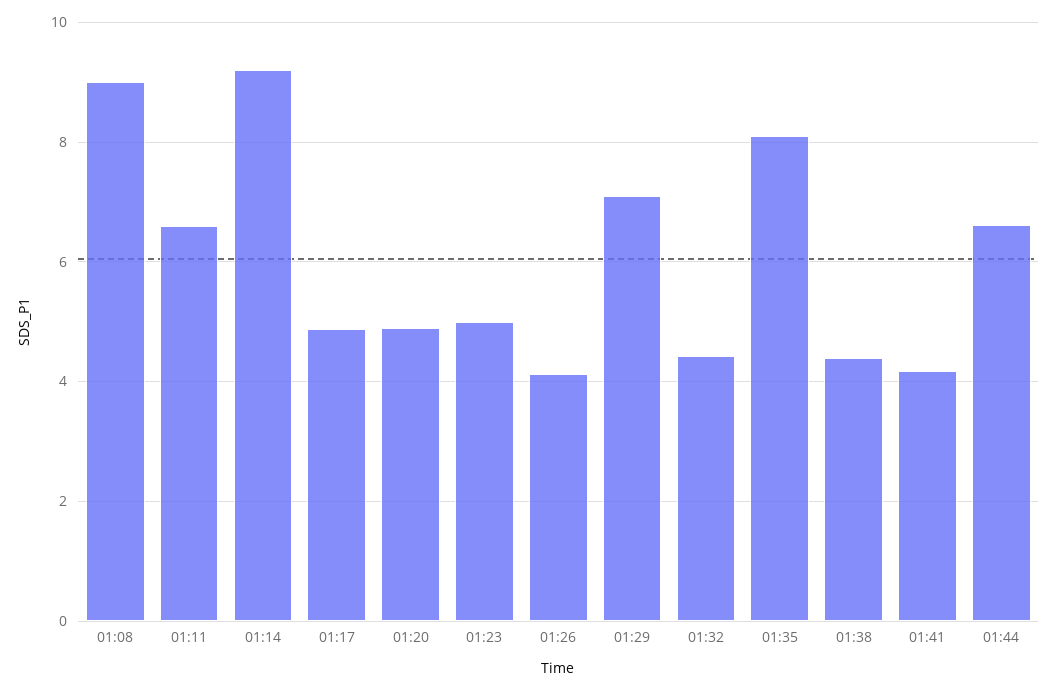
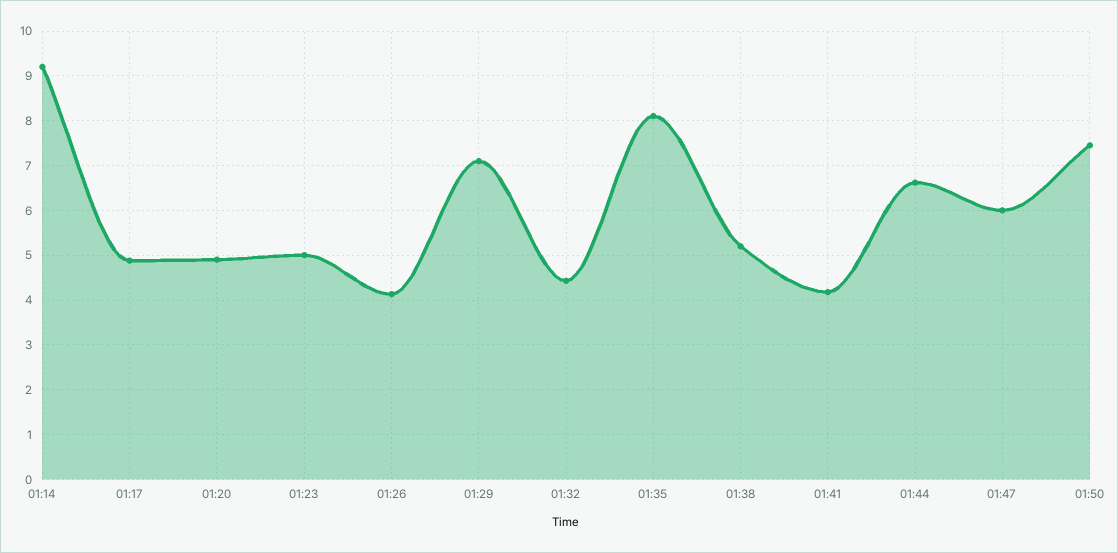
01:08: 9 -> none
01:11: 6.6 -> none
01:38: 4.4 -> 5.2
01:47: none -> 6
01:50: none -> 7.4

